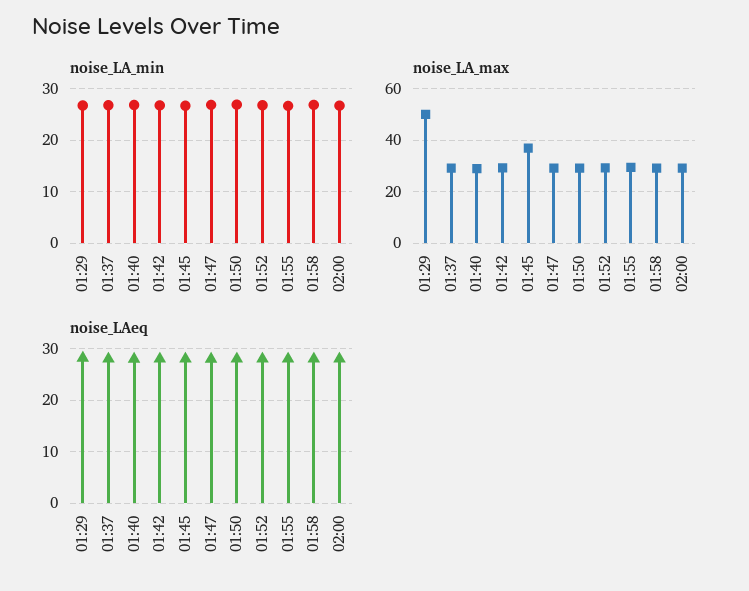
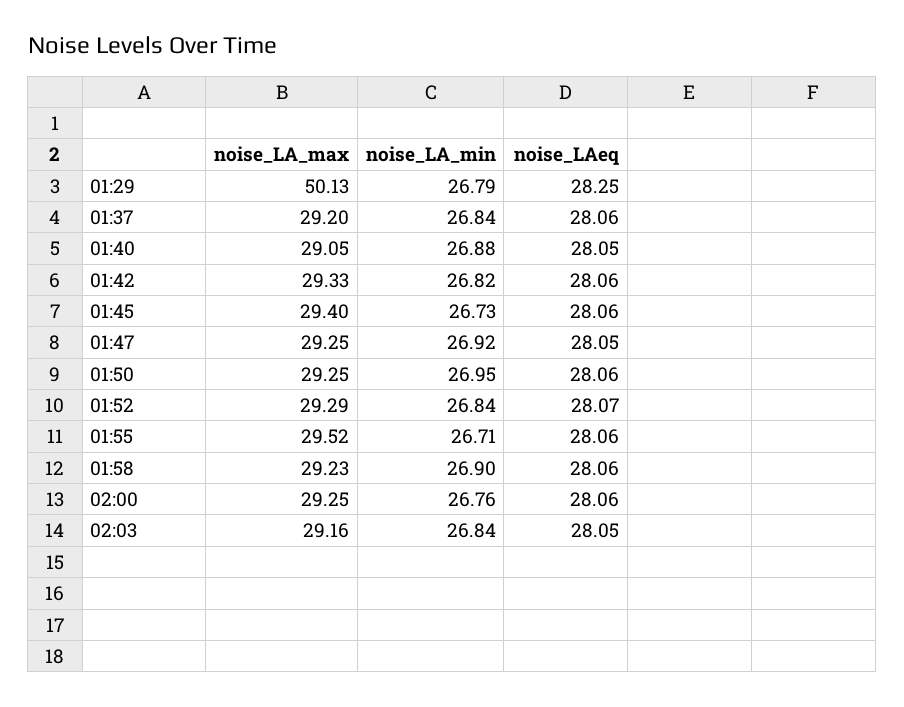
noise_LA_max, 01:45: 37.5 -> 29.4
noise_LA_max, 02:03: none -> 29.16
noise_LA_min, 02:03: none -> 26.84
noise_LAeq, 02:03: none -> 28.05

